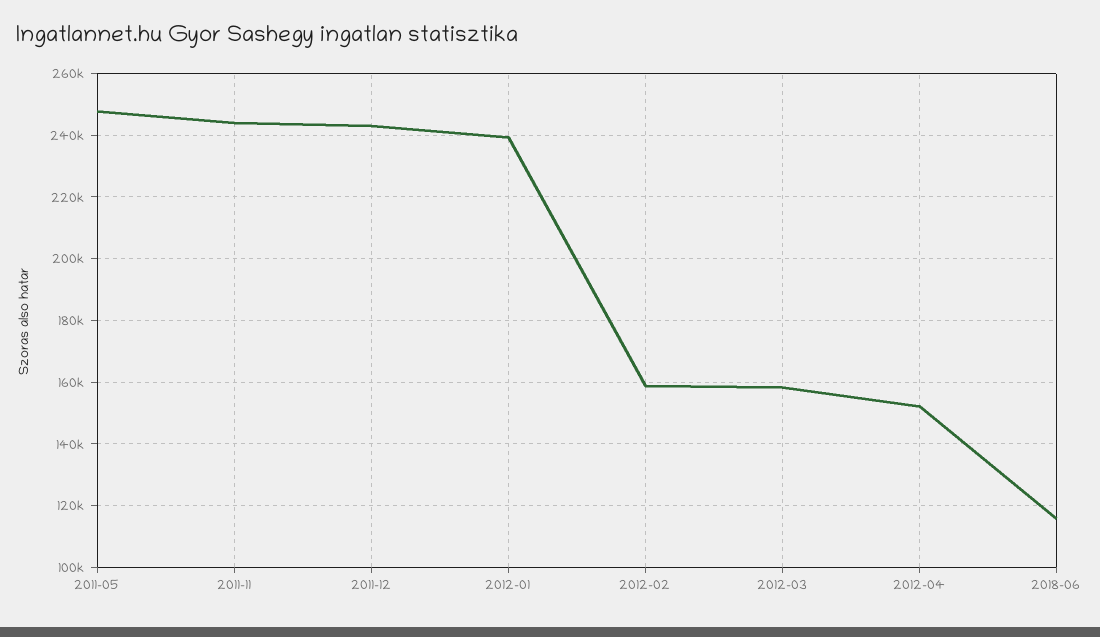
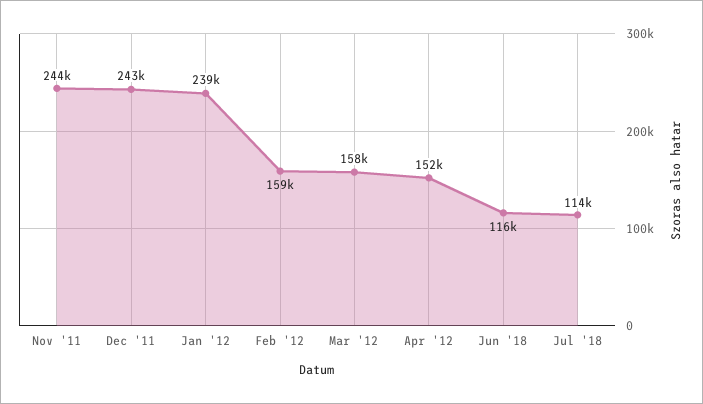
2011-05: 248000 -> none
Jul '18: none -> 114000

